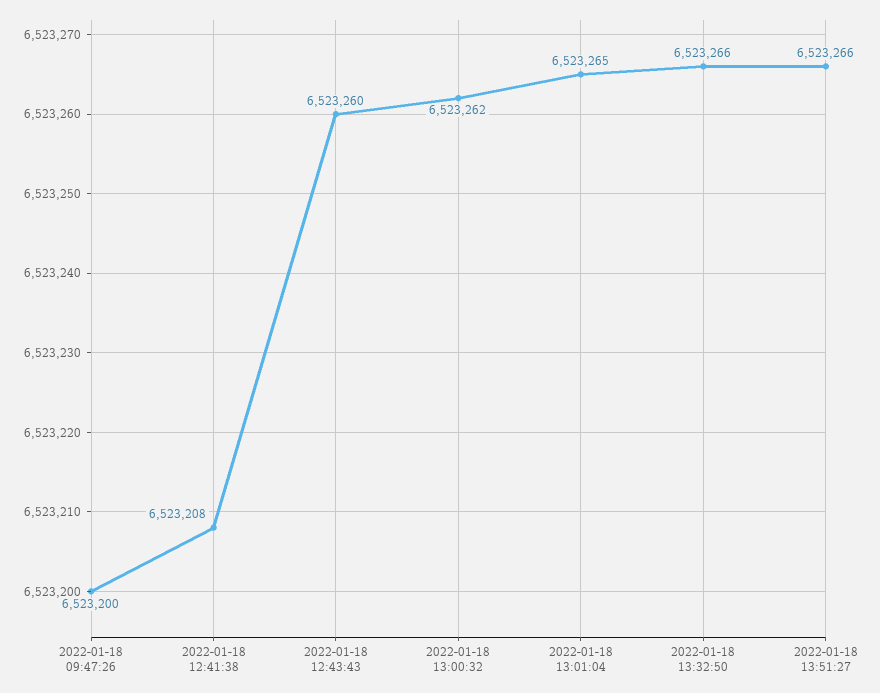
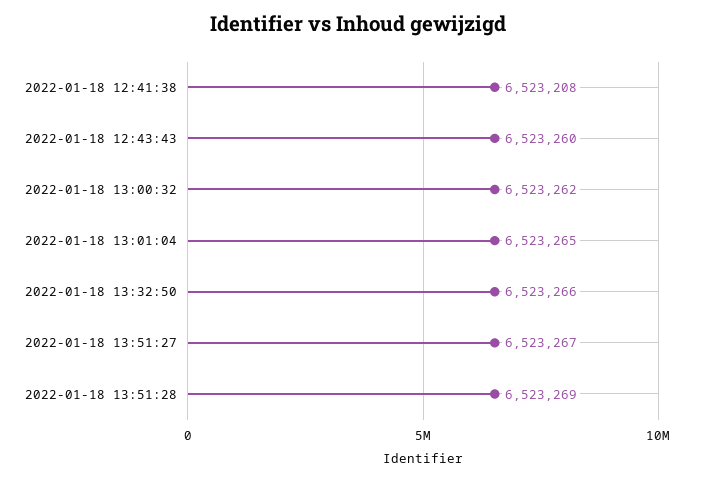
2022-01-18 09:47:26: 6523200 -> none
2022-01-18 13:51:27: 6523266 -> 6523267
2022-01-18 13:51:28: none -> 6523269

